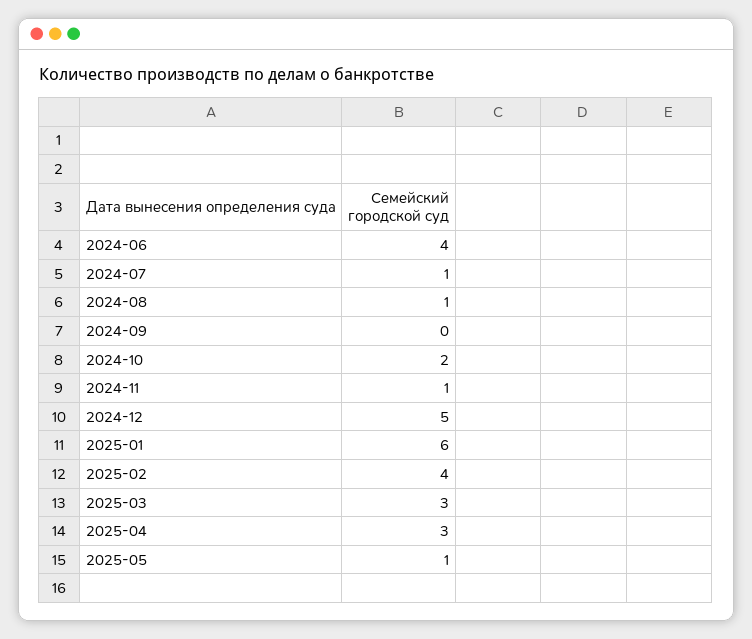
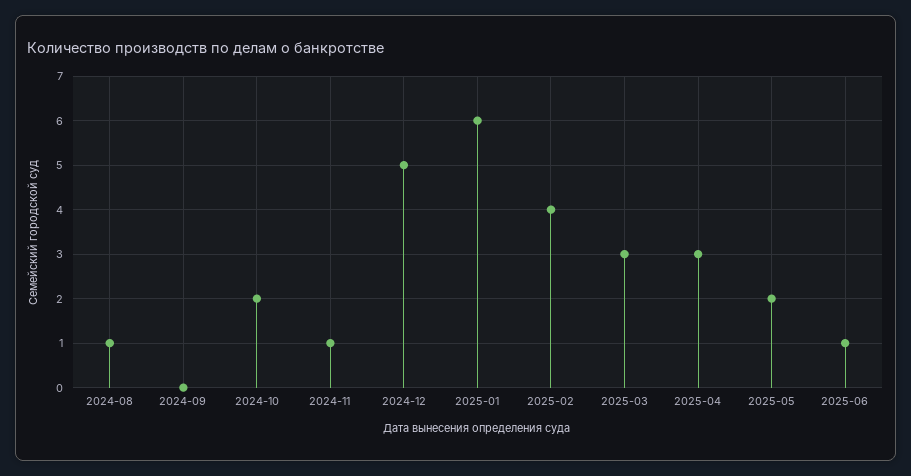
2024-06: 4 -> none
2024-07: 1 -> none
2025-05: 1 -> 2
2025-06: none -> 1

